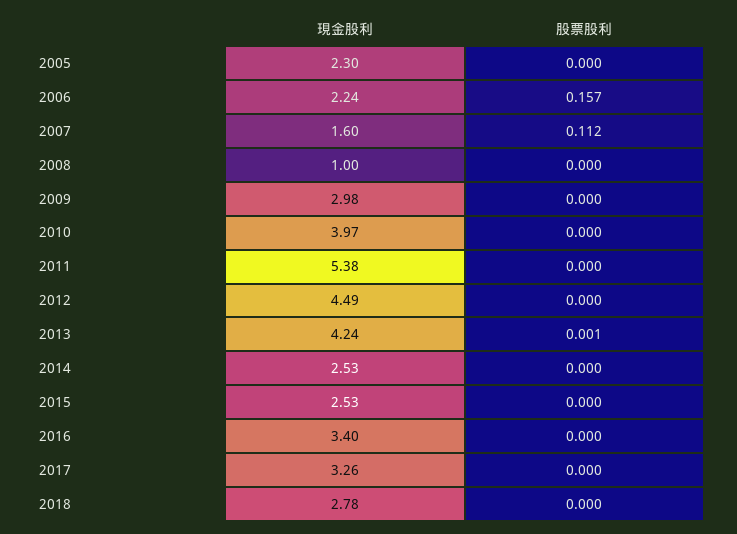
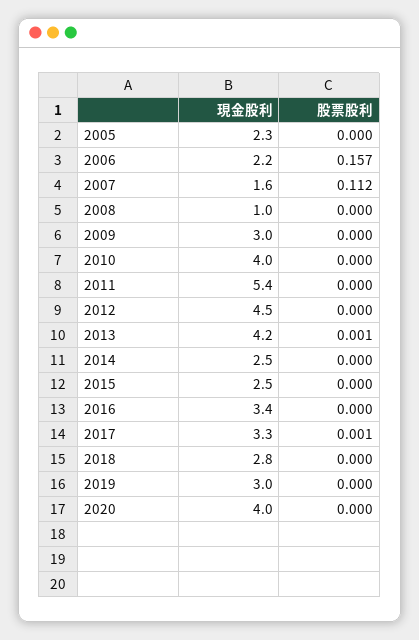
股票股利, 2017: 0 -> 0.001
現金股利, 2019: none -> 3
股票股利, 2019: none -> 0
現金股利, 2020: none -> 4
股票股利, 2020: none -> 0

